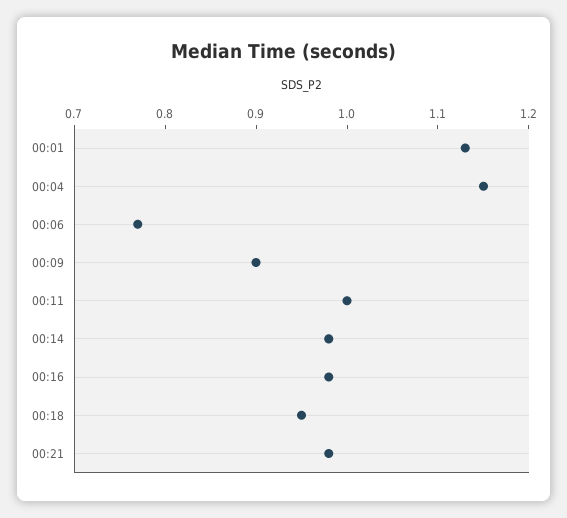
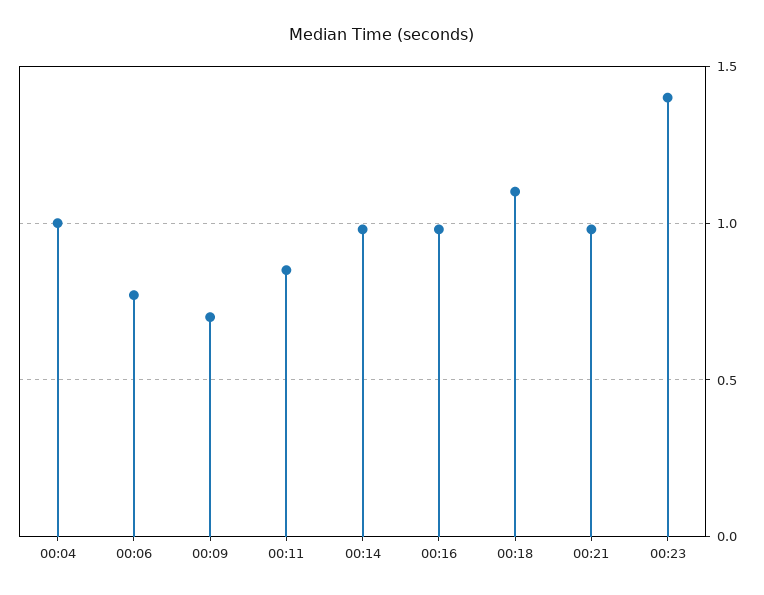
00:01: 1.13 -> none
00:04: 1.15 -> 1
00:09: 0.9 -> 0.7
00:11: 1 -> 0.85
00:18: 0.95 -> 1.1
00:23: none -> 1.4

